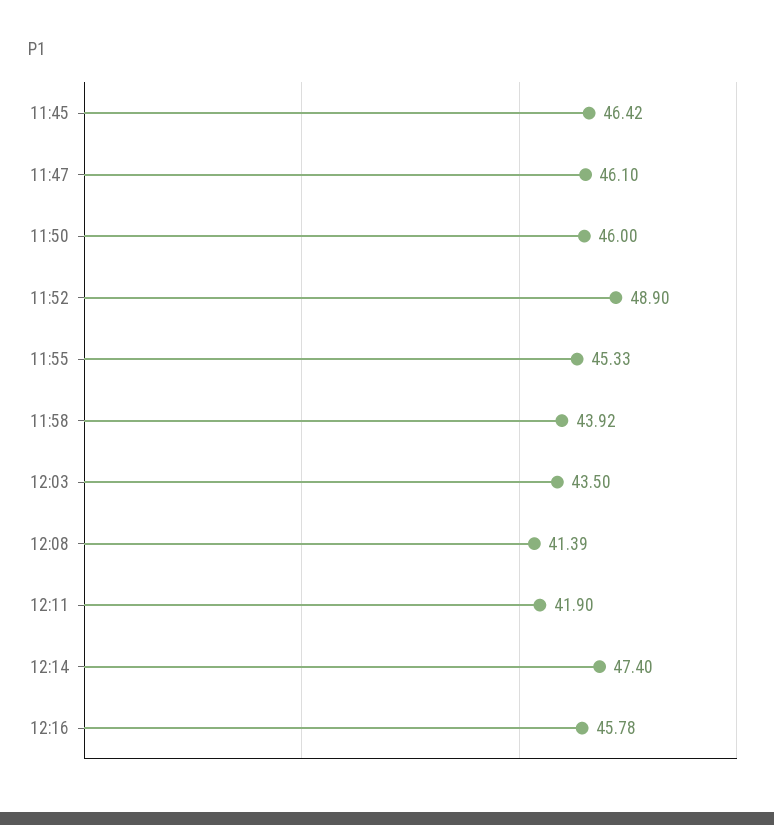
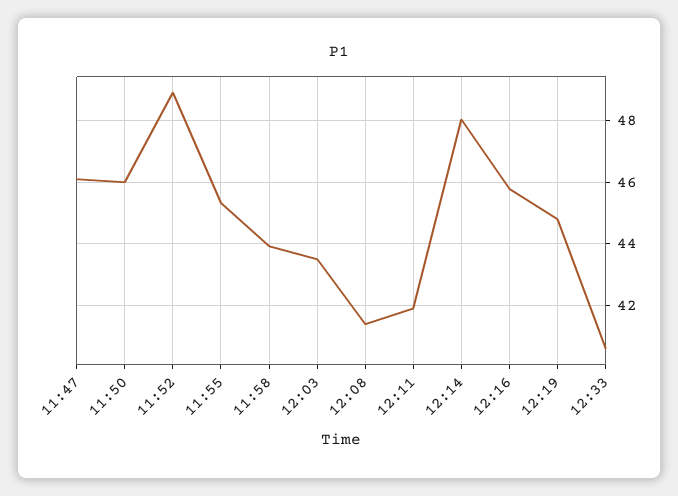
11:45: 46.42 -> none
12:14: 47.4 -> 48
12:19: none -> 44.8
12:33: none -> 40.6

